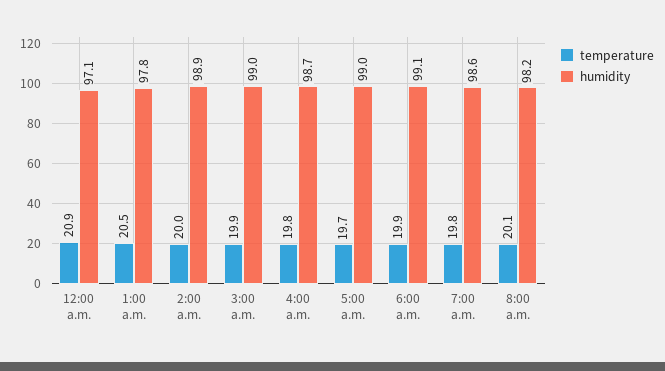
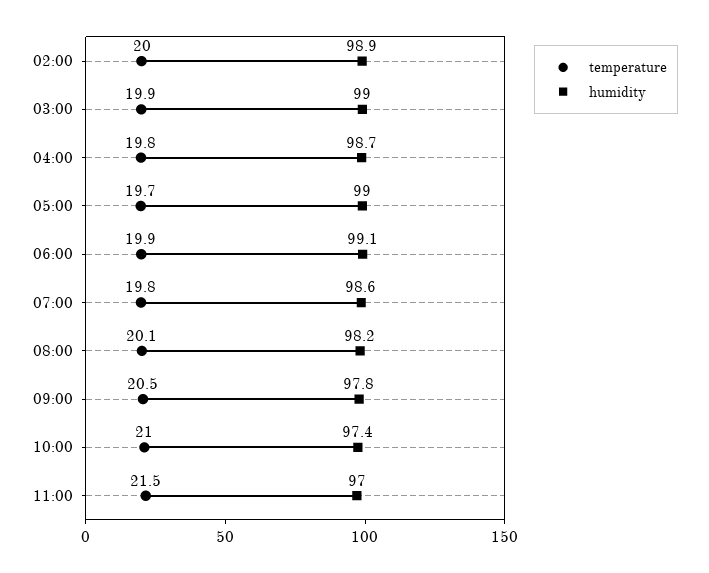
temperature, 12:00 a.m.: 20.9 -> none
humidity, 12:00 a.m.: 97.1 -> none
temperature, 1:00 a.m.: 20.5 -> none
humidity, 1:00 a.m.: 97.8 -> none
temperature, 09:00: none -> 20.5
humidity, 09:00: none -> 97.8
temperature, 10:00: none -> 21
humidity, 10:00: none -> 97.4
temperature, 11:00: none -> 21.5
humidity, 11:00: none -> 97

